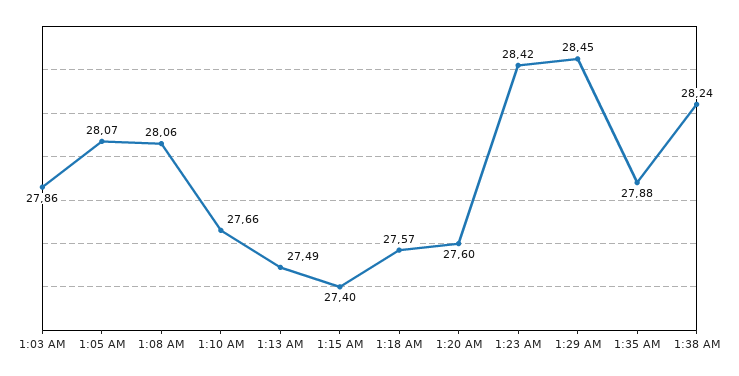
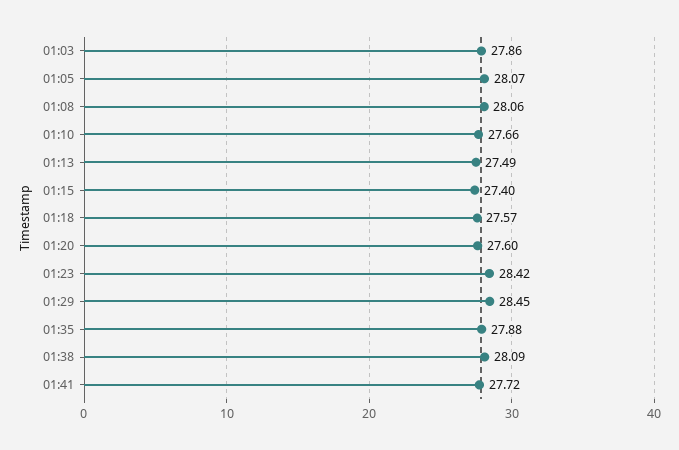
1:38 AM: 28.24 -> 28.09
01:41: none -> 27.72

